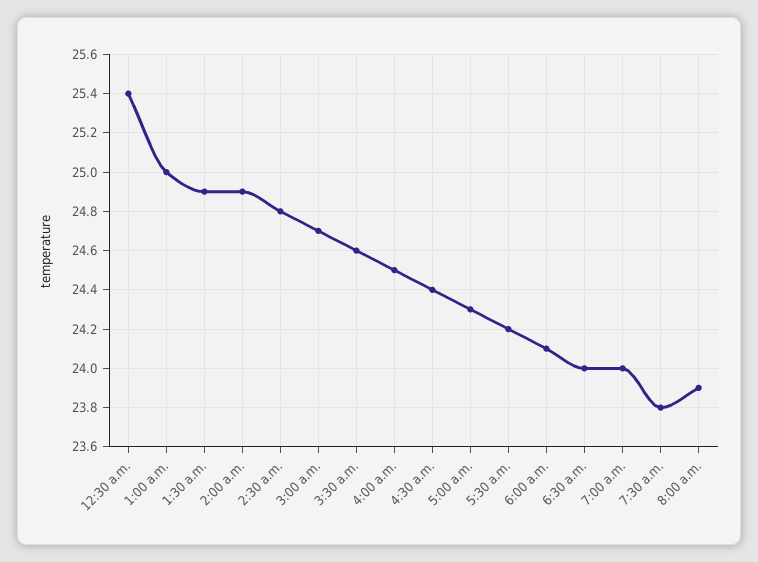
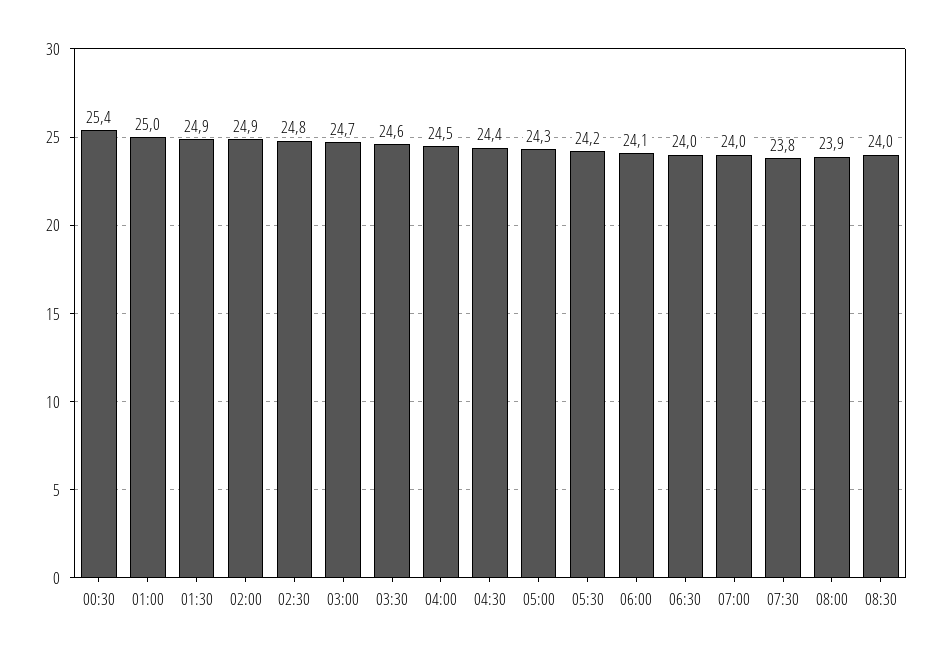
08:30: none -> 24

